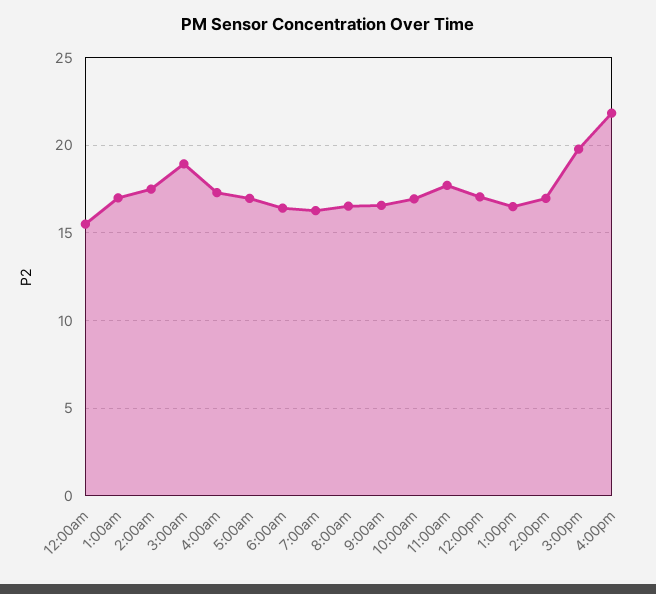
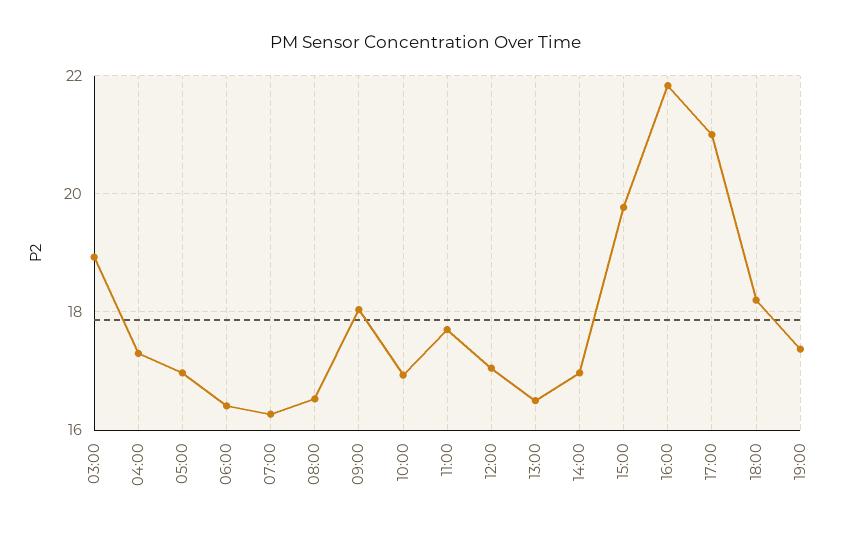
12:00am: 15.5 -> none
1:00am: 17 -> none
2:00am: 17.5 -> none
9:00am: 16.5 -> 18
17:00: none -> 21
18:00: none -> 18.2
19:00: none -> 17.4

